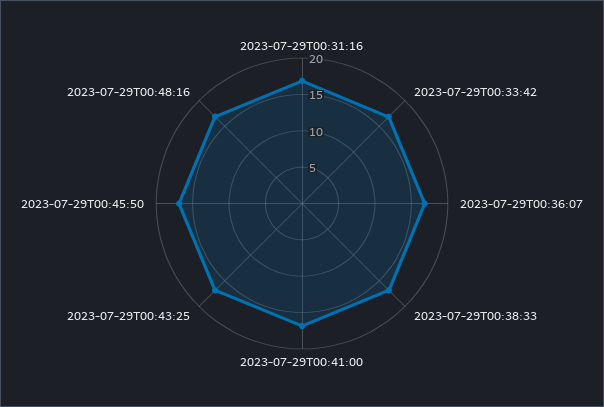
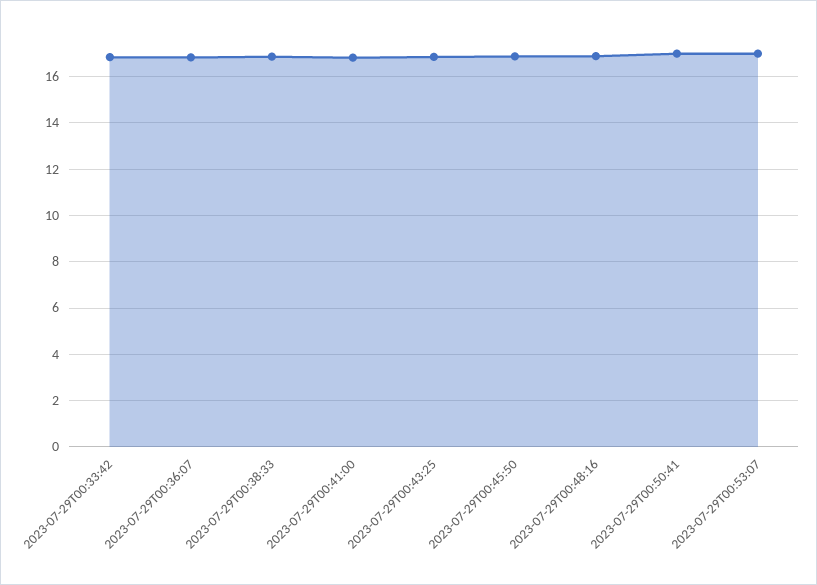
2023-07-29T00:31:16: 17.5 -> none
2023-07-29T00:50:41: none -> 17
2023-07-29T00:53:07: none -> 17

